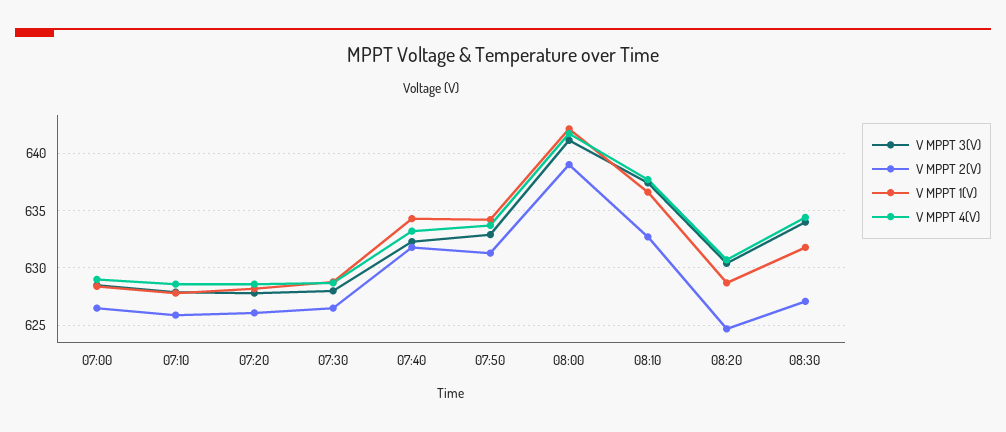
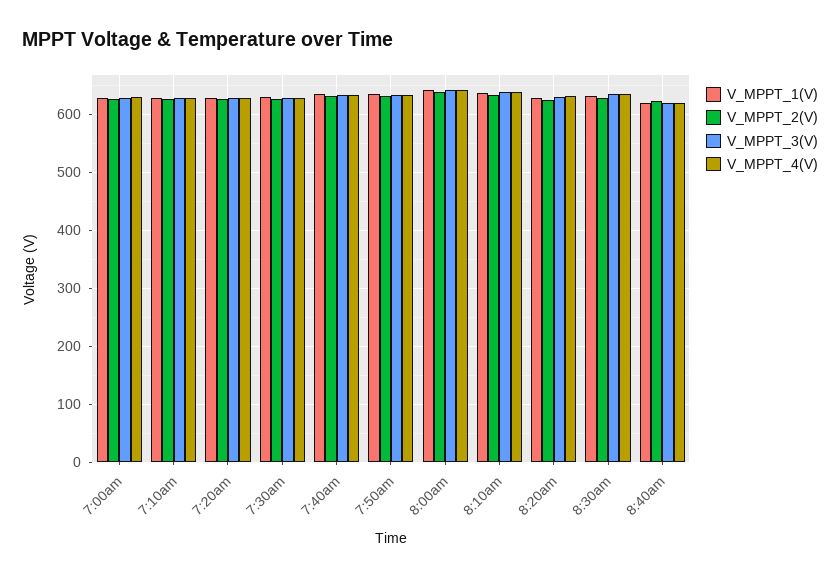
V MPPT 1(V), 8:40am: none -> 620
V MPPT 2(V), 8:40am: none -> 620
V MPPT 3(V), 8:40am: none -> 620
V MPPT 4(V), 8:40am: none -> 620

